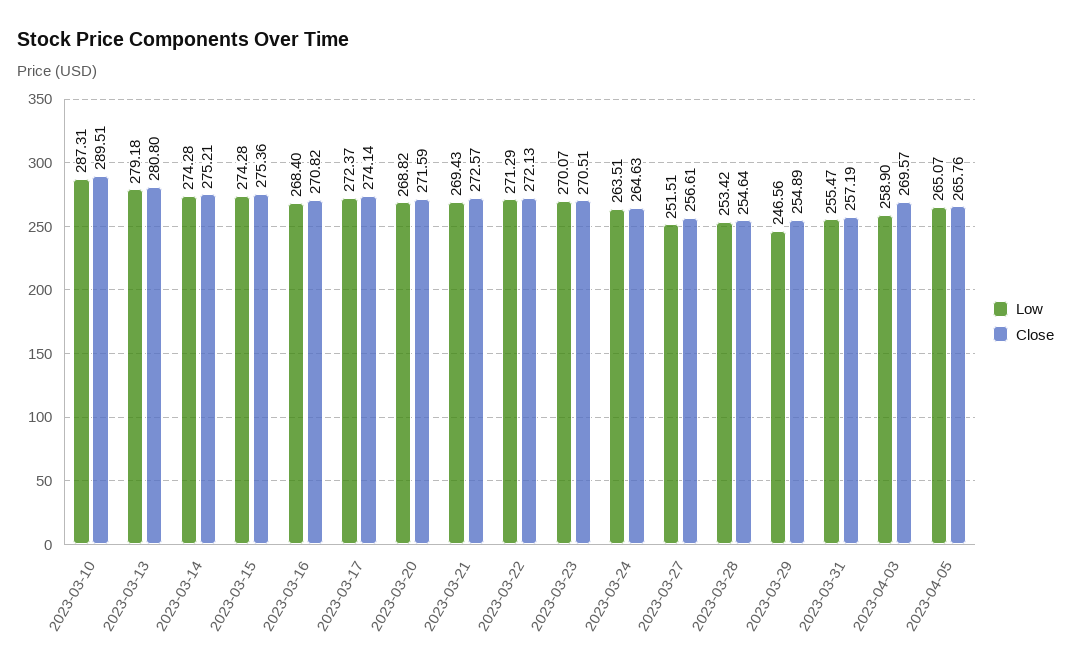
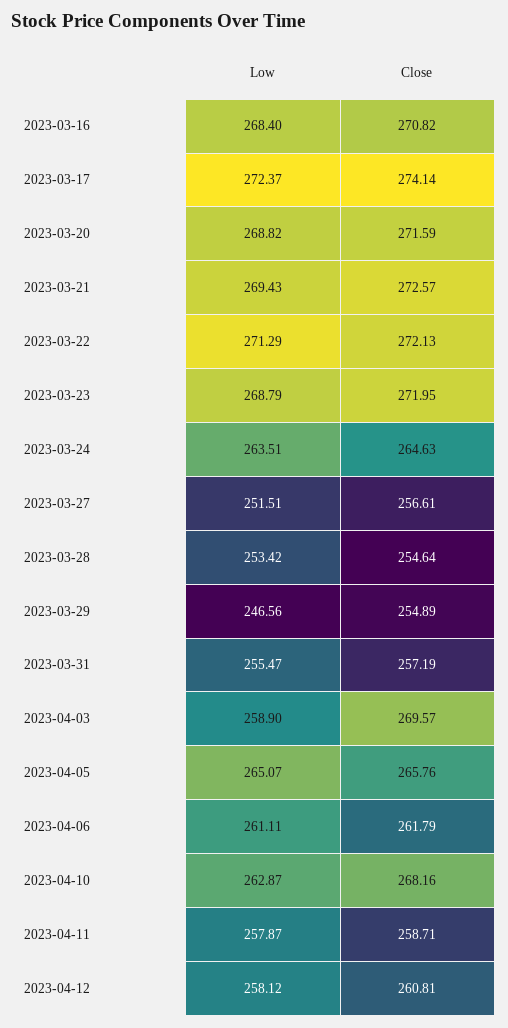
Low, 2023-03-10: 287.31 -> none
Close, 2023-03-10: 289.51 -> none
Low, 2023-03-13: 279.18 -> none
Close, 2023-03-13: 280.8 -> none
Low, 2023-03-14: 274.28 -> none
Close, 2023-03-14: 275.21 -> none
Low, 2023-03-15: 274.28 -> none
Close, 2023-03-15: 275.36 -> none
Low, 2023-03-23: 270.07 -> 268.79
Close, 2023-03-23: 270.51 -> 271.95
Low, 2023-04-06: none -> 261.11
Close, 2023-04-06: none -> 261.79
Low, 2023-04-10: none -> 262.87
Close, 2023-04-10: none -> 268.16
Low, 2023-04-11: none -> 257.87
Close, 2023-04-11: none -> 258.71
Low, 2023-04-12: none -> 258.12
Close, 2023-04-12: none -> 260.81

